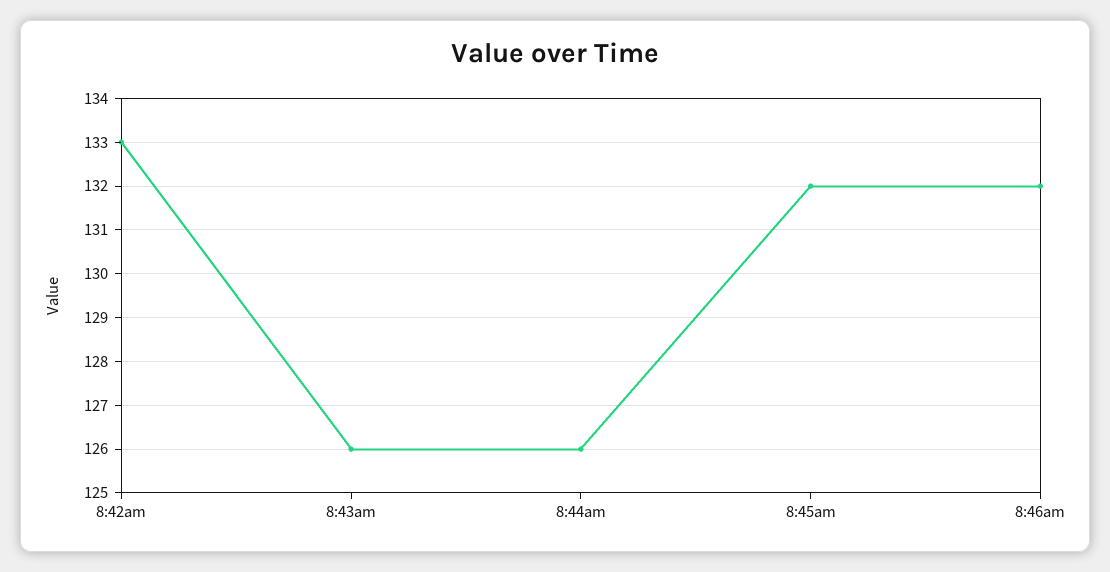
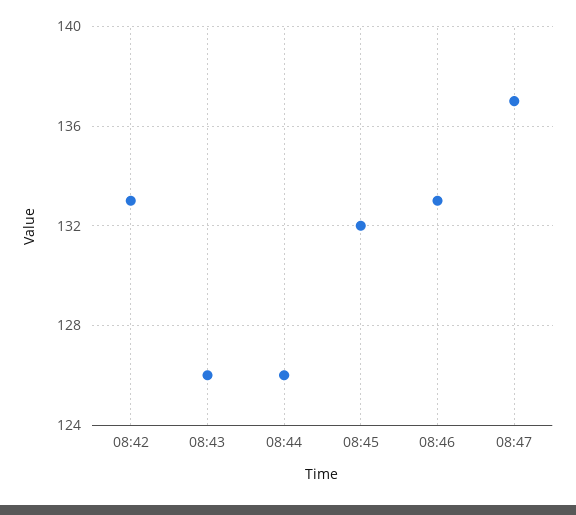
8:46am: 132 -> 133
08:47: none -> 137

